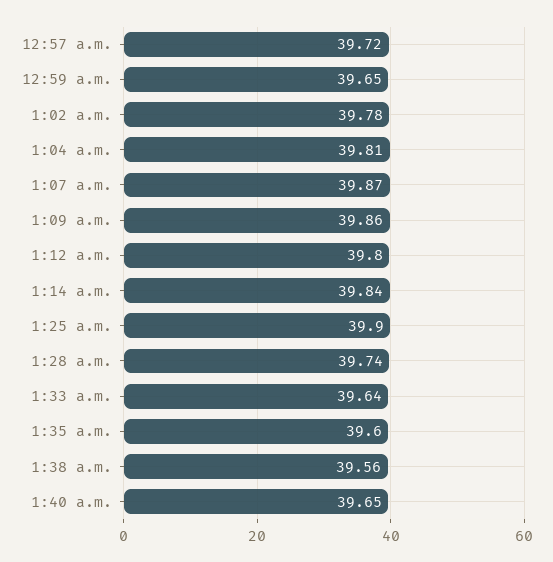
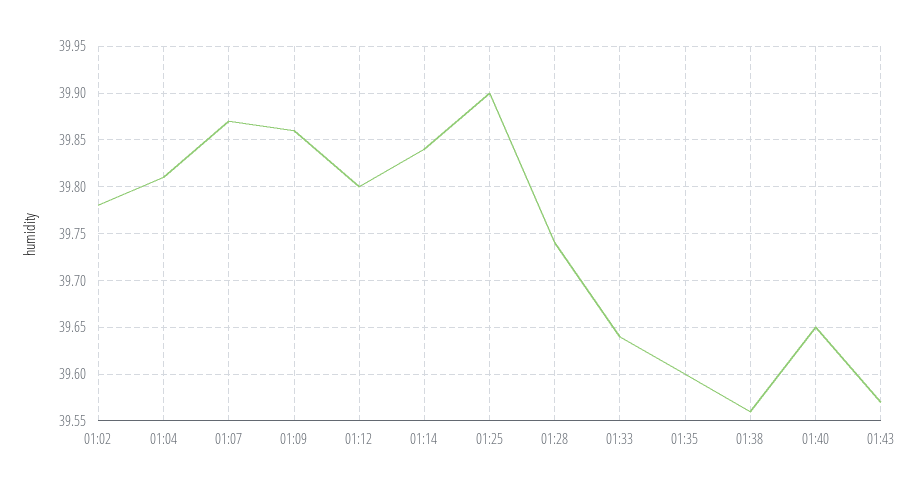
12:57 a.m.: 39.72 -> none
12:59 a.m.: 39.65 -> none
01:43: none -> 39.57

